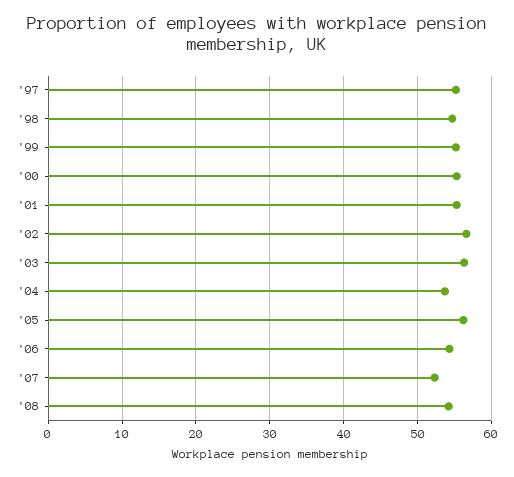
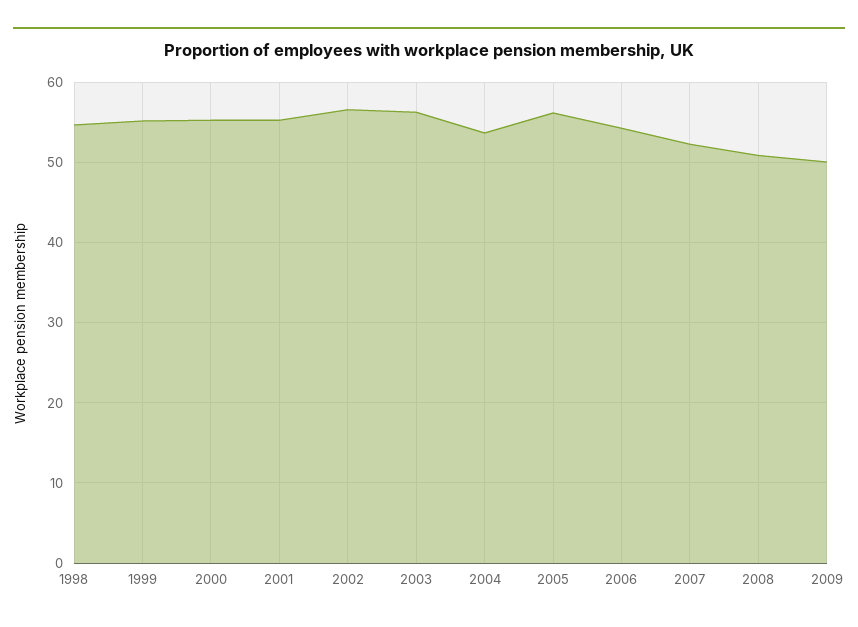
'97: 55 -> none
'08: 54 -> 51
2009: none -> 50

